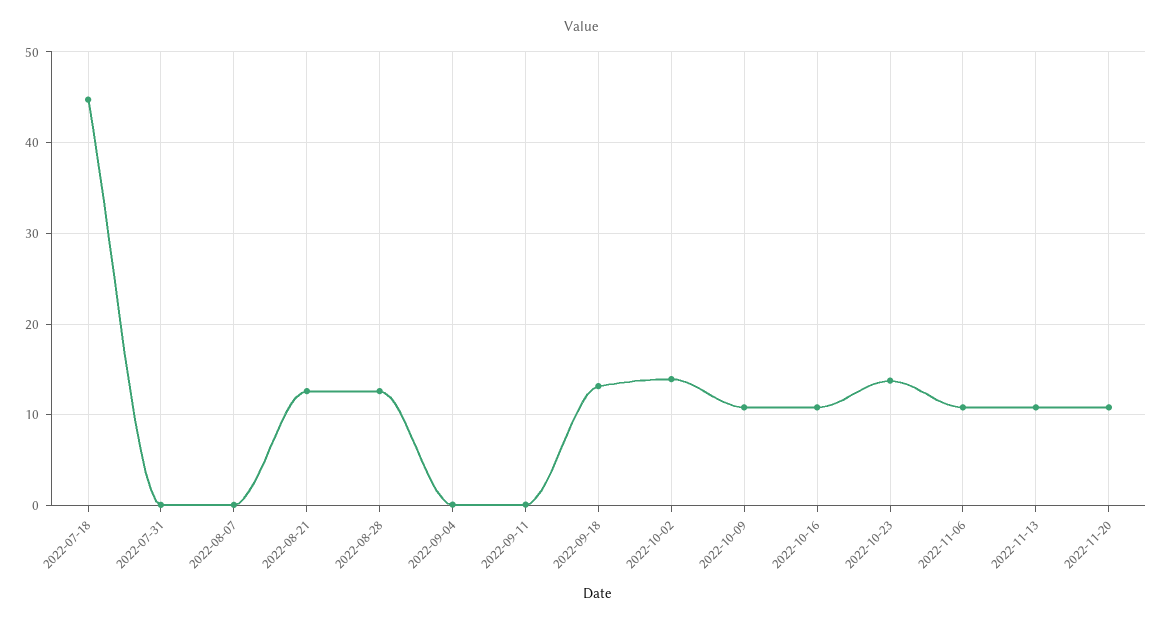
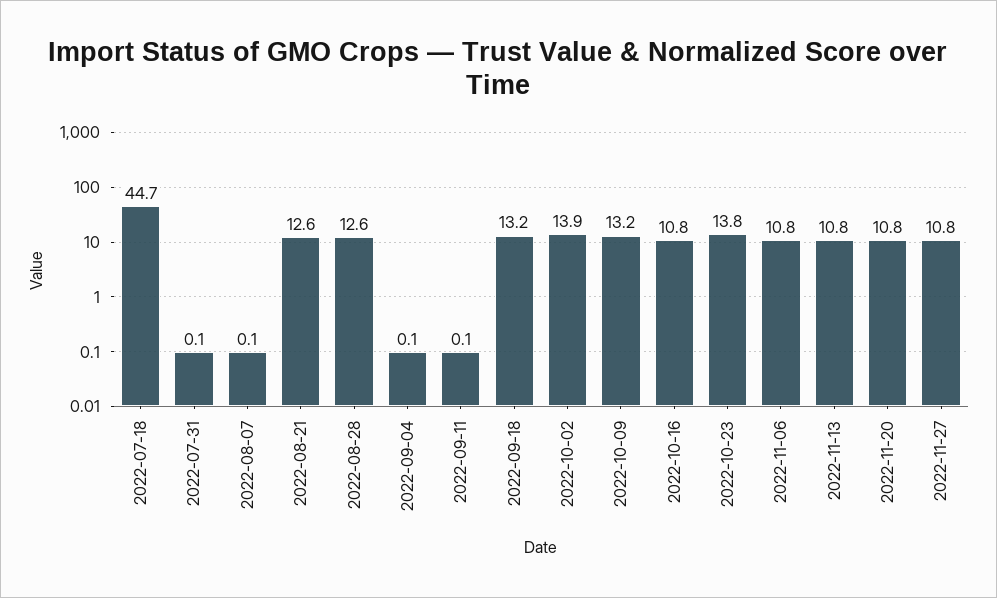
2022-10-09: 11 -> 13.2
2022-11-27: none -> 10.8

